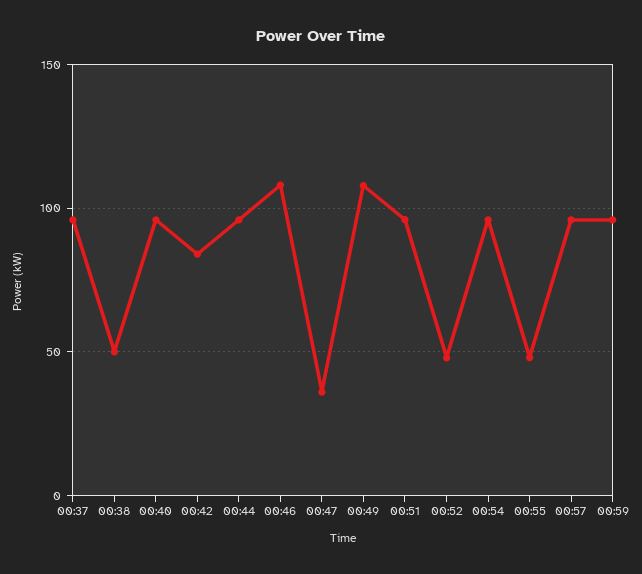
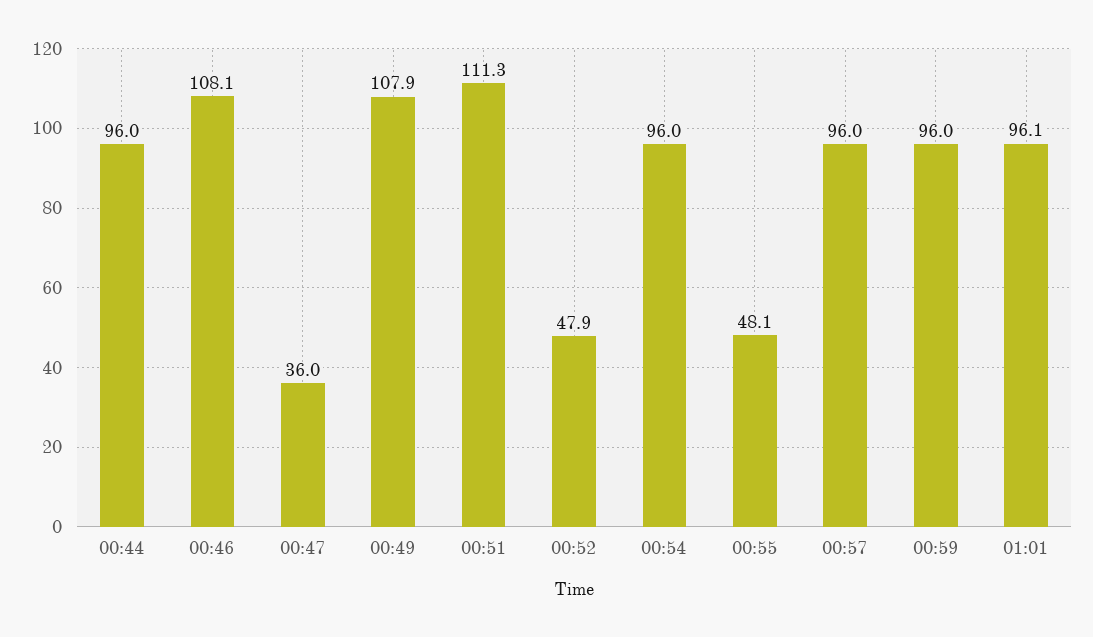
00:37: 95 -> none
00:38: 50 -> none
00:40: 95 -> none
00:42: 85 -> none
00:51: 95 -> 111.3
01:01: none -> 96.1

